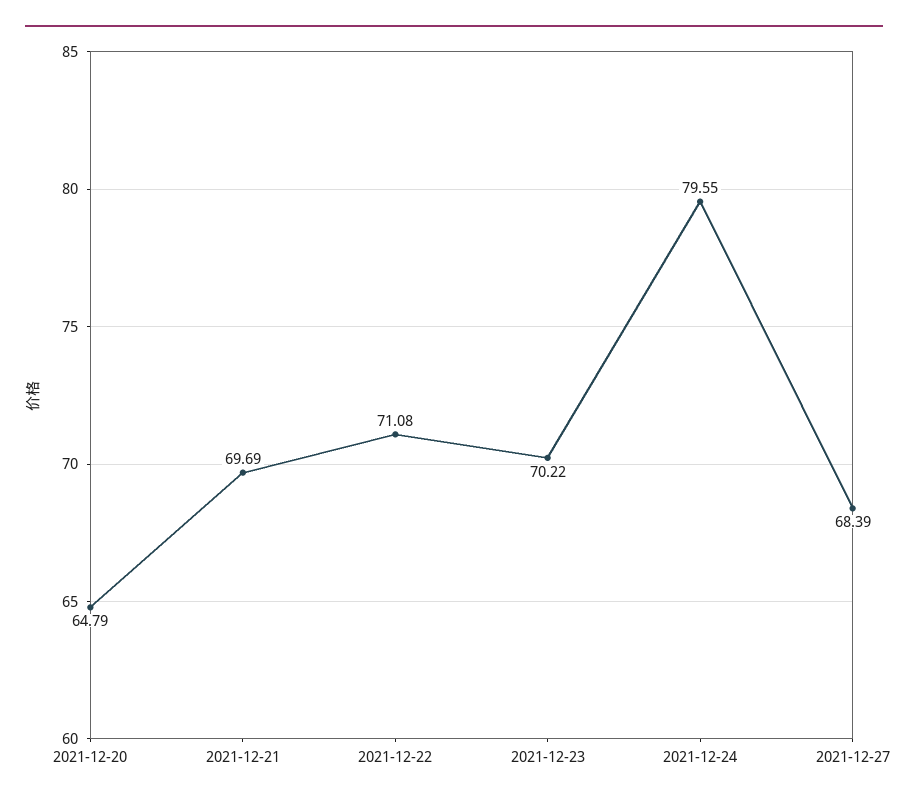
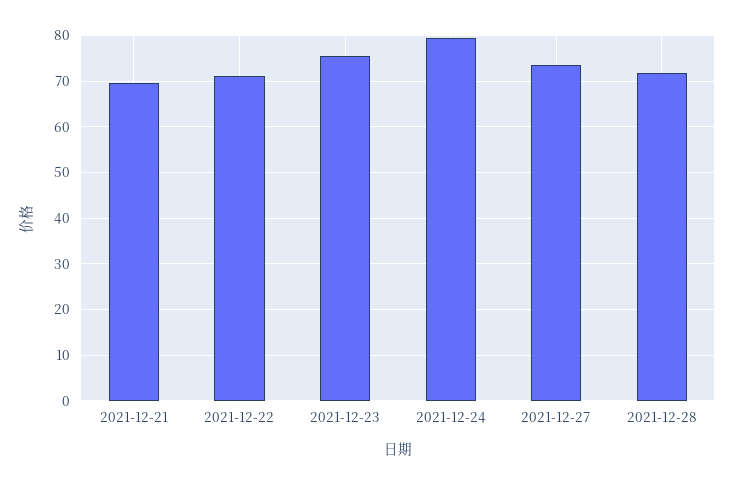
2021-12-20: 64.79 -> none
2021-12-23: 70.22 -> 76
2021-12-27: 68.39 -> 74
2021-12-28: none -> 72

